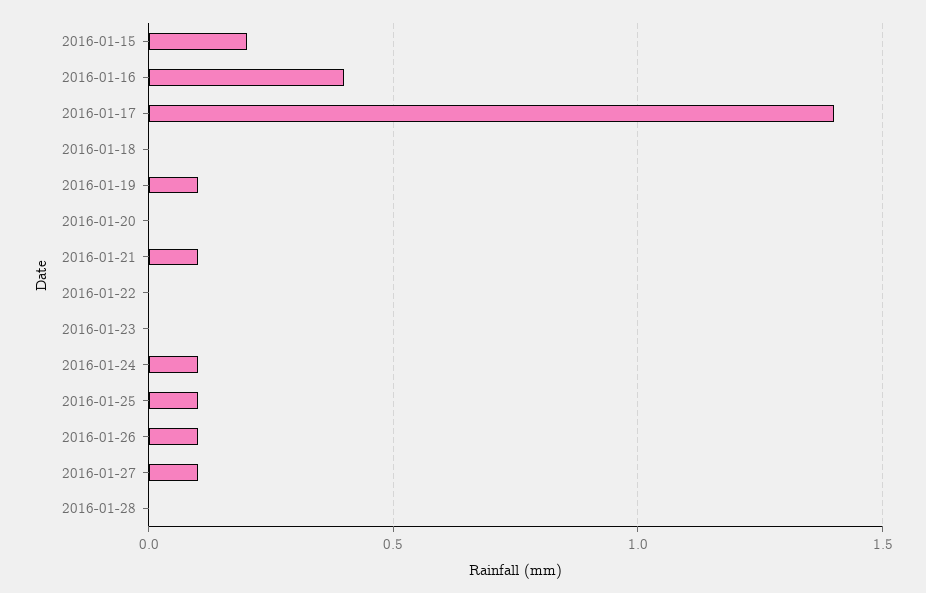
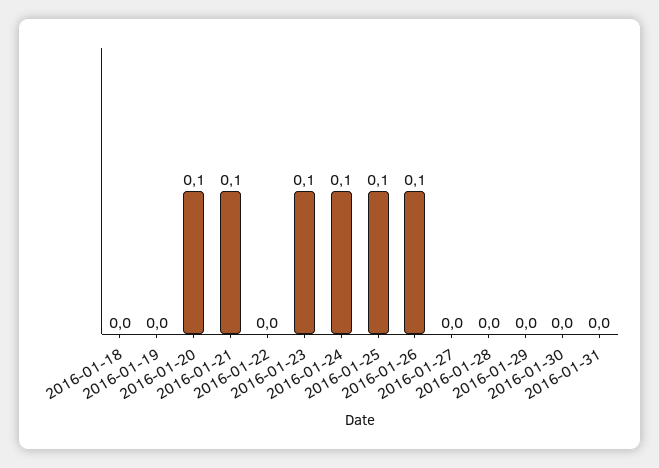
2016-01-15: 0.2 -> none
2016-01-16: 0.4 -> none
2016-01-17: 1.4 -> none
2016-01-19: 0.1 -> 0
2016-01-20: 0 -> 0.1
2016-01-23: 0 -> 0.1
2016-01-27: 0.1 -> 0
2016-01-29: none -> 0
2016-01-30: none -> 0
2016-01-31: none -> 0

